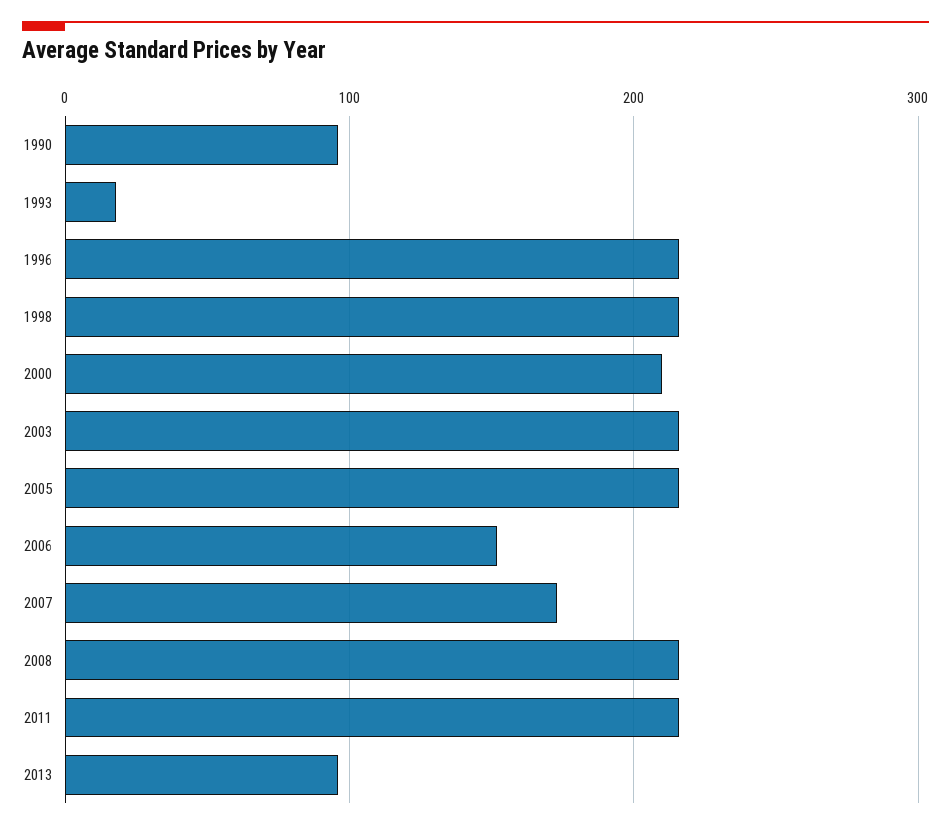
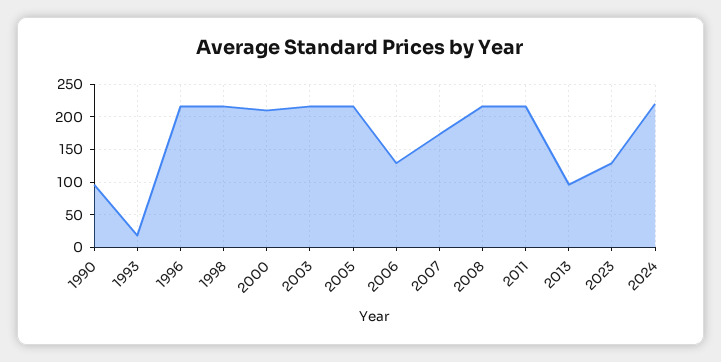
2006: 150 -> 130
2023: none -> 130
2024: none -> 220

